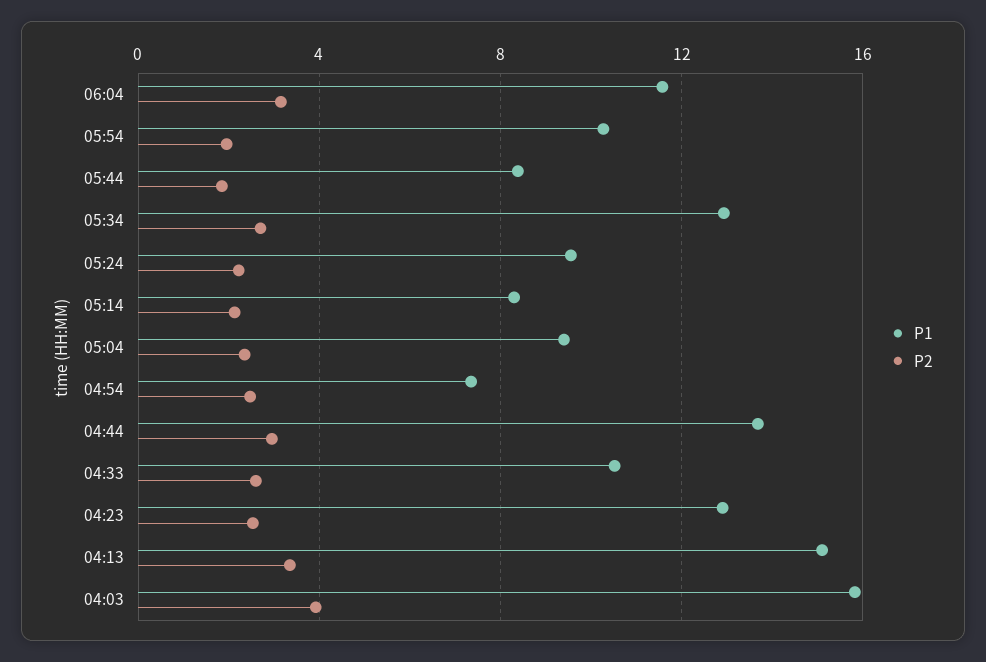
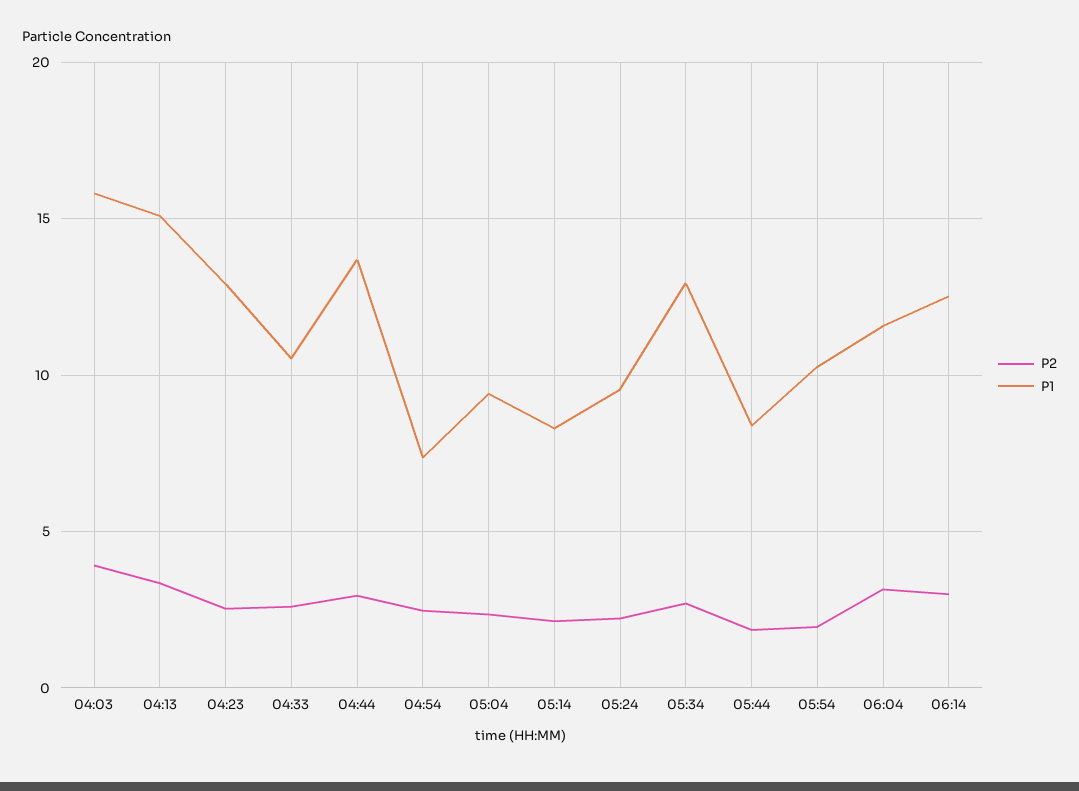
P2, 06:14: none -> 3
P1, 06:14: none -> 12.5

